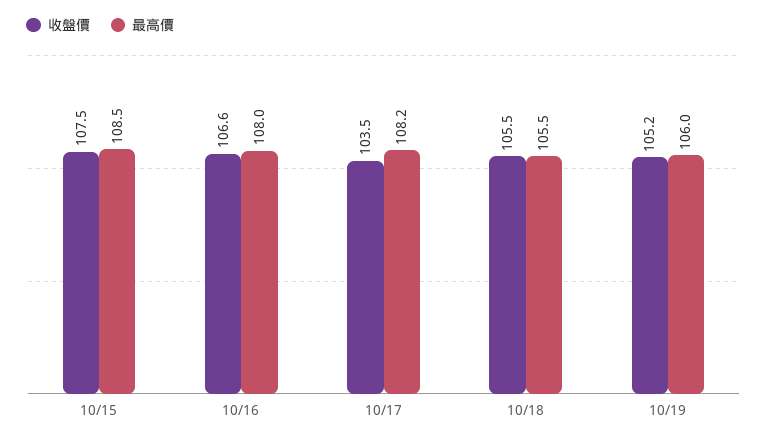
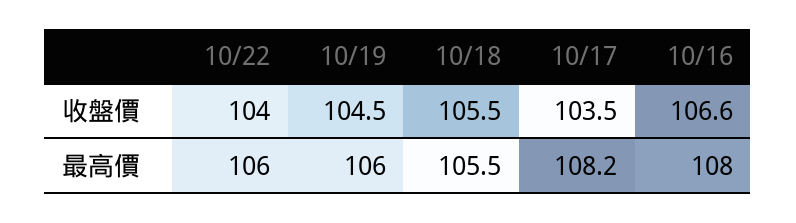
收盤價, 10/15: 107.5 -> none
最高價, 10/15: 108.5 -> none
收盤價, 10/19: 105.2 -> 104.5
收盤價, 10/22: none -> 104
最高價, 10/22: none -> 106

